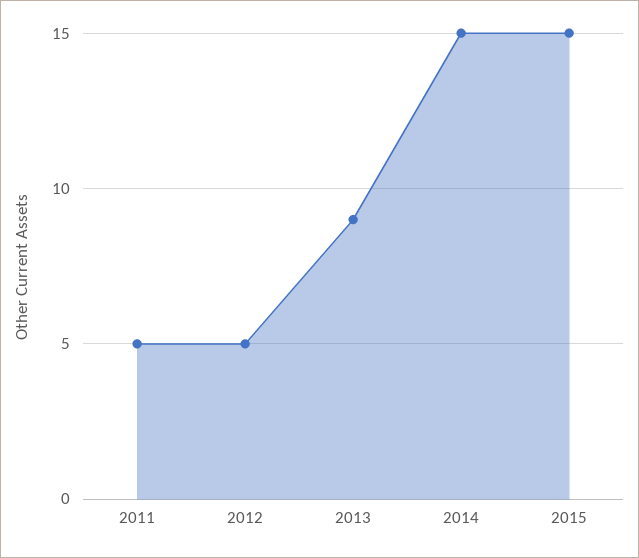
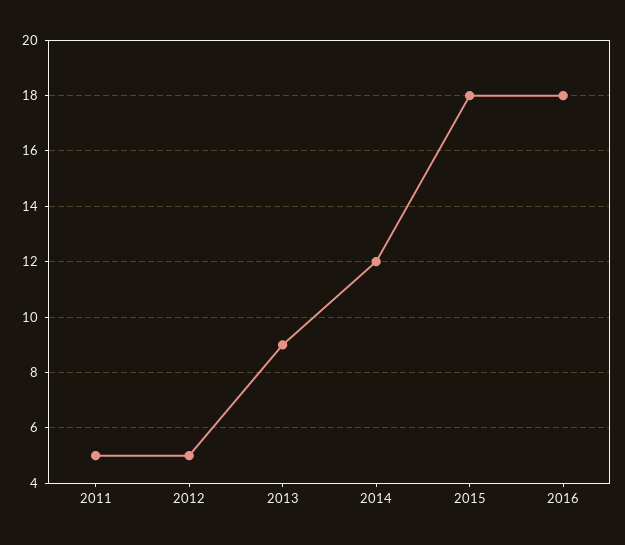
2014: 15 -> 12
2015: 15 -> 18
2016: none -> 18

